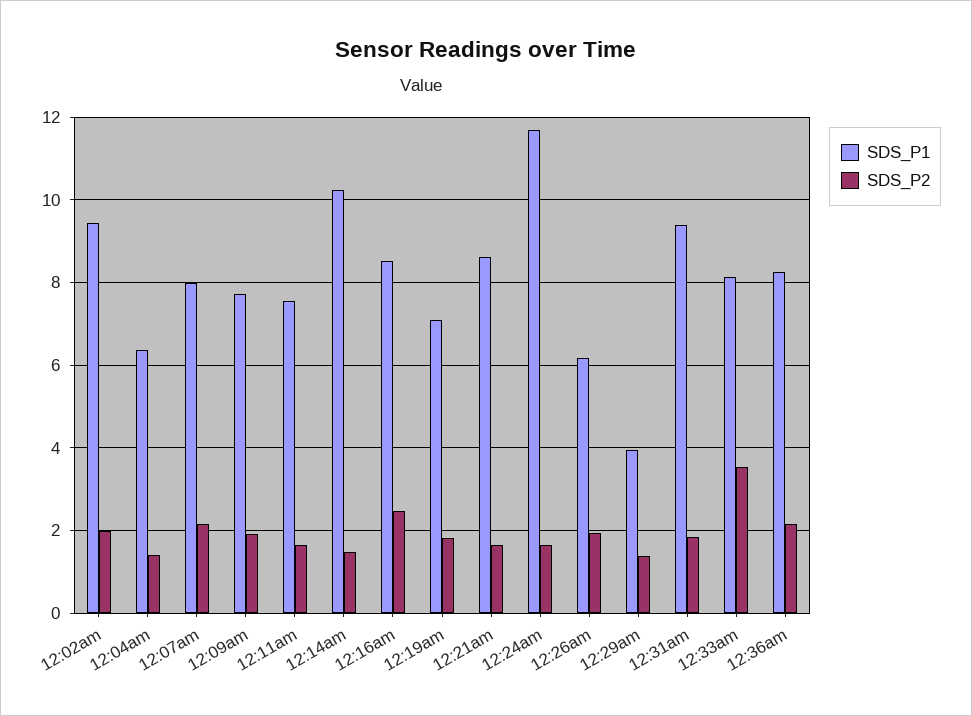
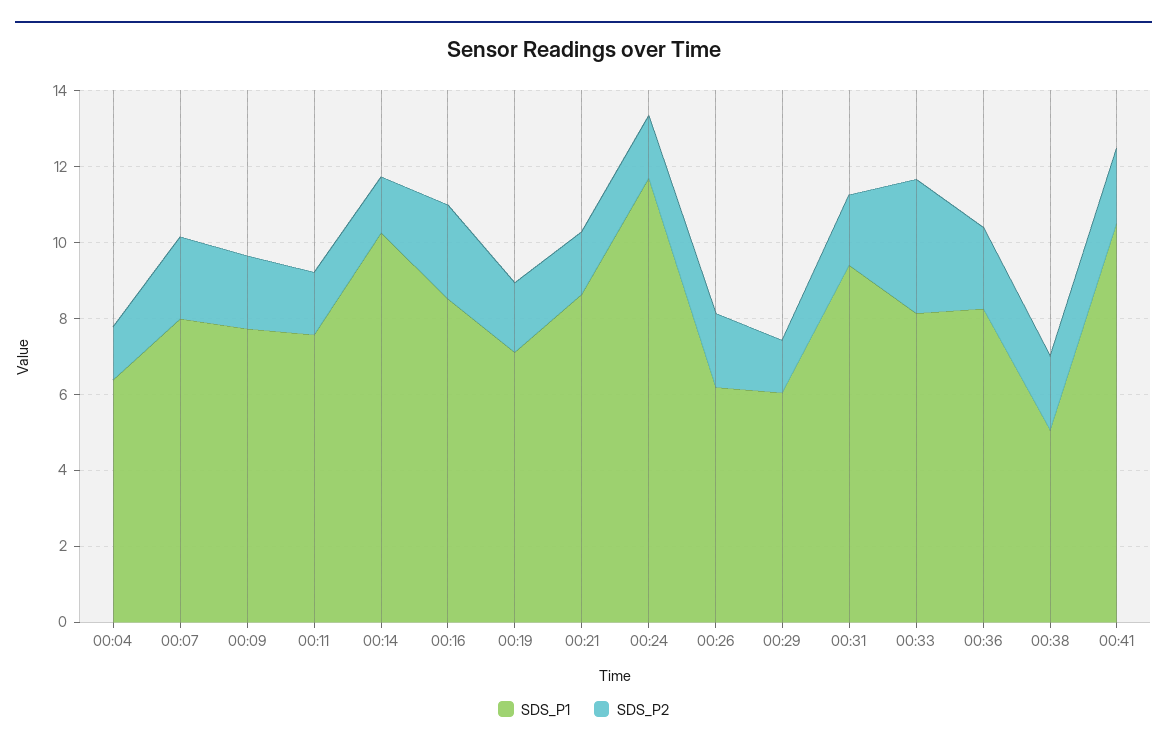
SDS_P1, 12:02am: 9.4 -> none
SDS_P2, 12:02am: 2 -> none
SDS_P1, 12:29am: 4 -> 6
SDS_P1, 00:38: none -> 5
SDS_P2, 00:38: none -> 2
SDS_P1, 00:41: none -> 10.5
SDS_P2, 00:41: none -> 2

